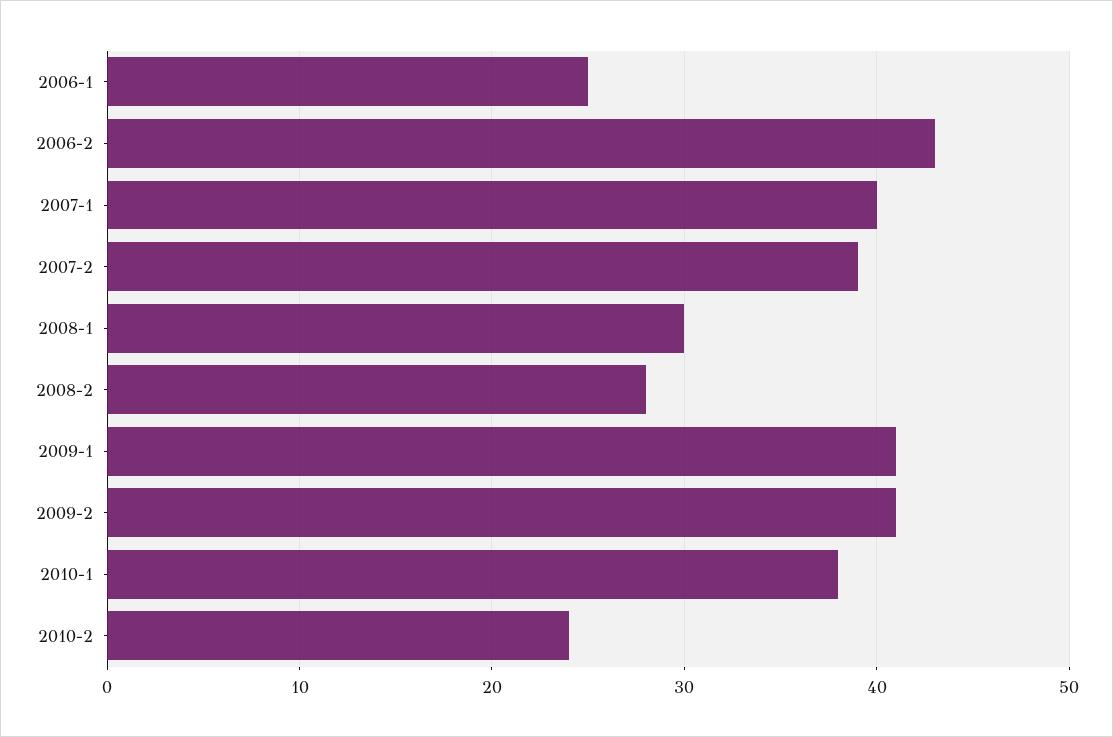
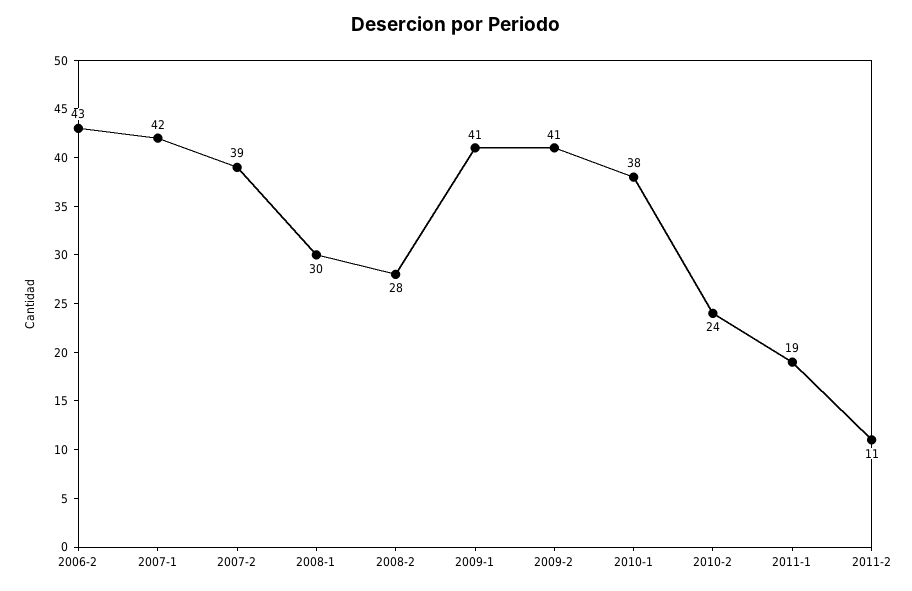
2006-1: 25 -> none
2007-1: 40 -> 42
2011-1: none -> 19
2011-2: none -> 11

